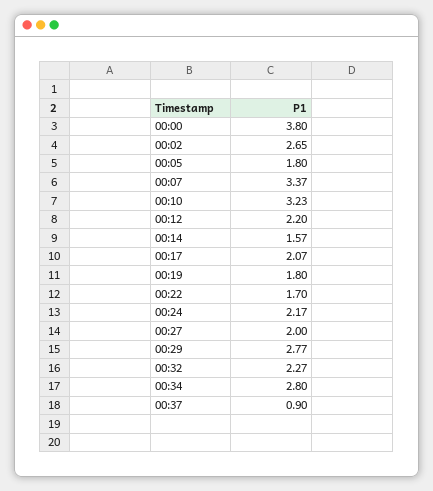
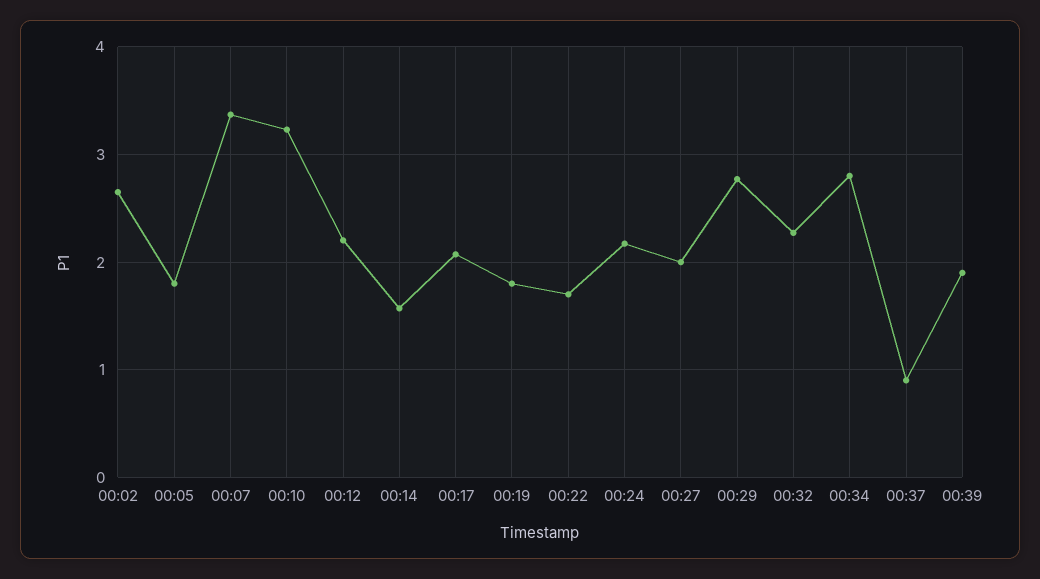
00:00: 3.8 -> none
00:39: none -> 1.9

